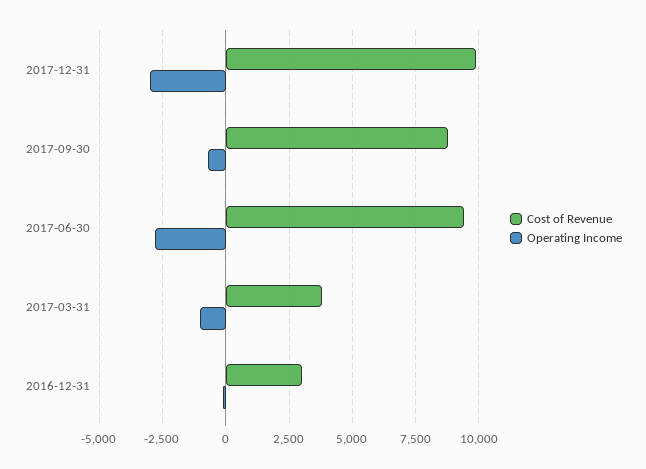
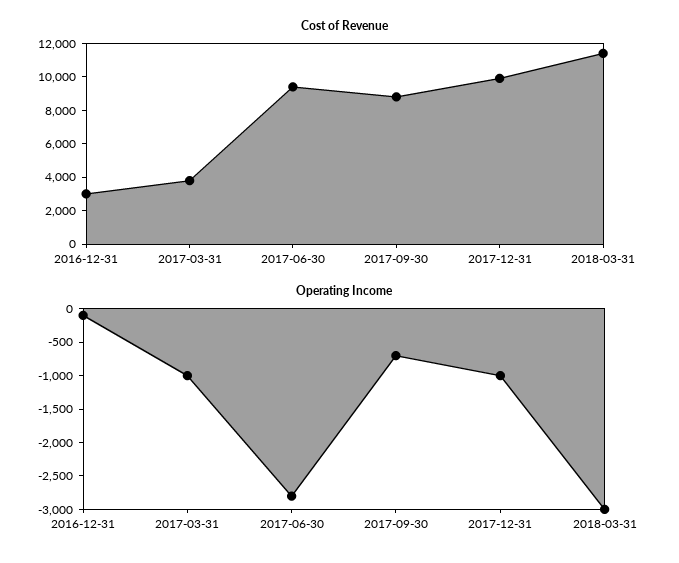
Operating Income, 2017-12-31: -3000 -> -1000
Cost of Revenue, 2018-03-31: none -> 11500
Operating Income, 2018-03-31: none -> -3000

